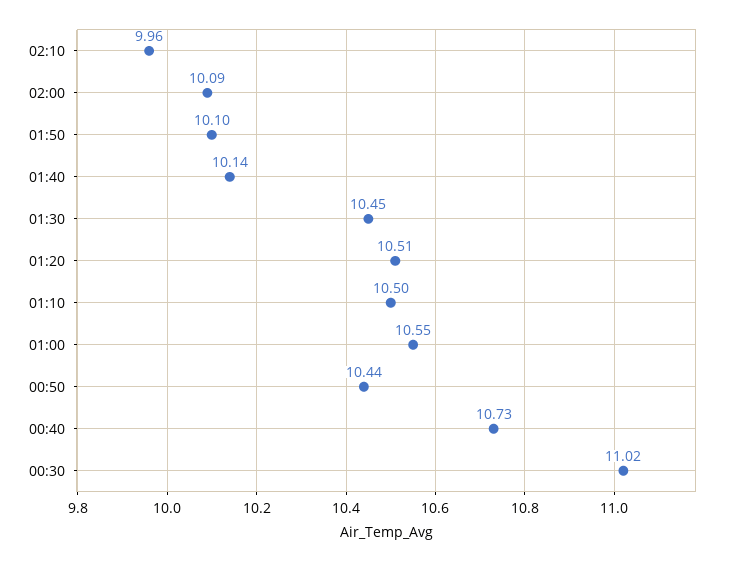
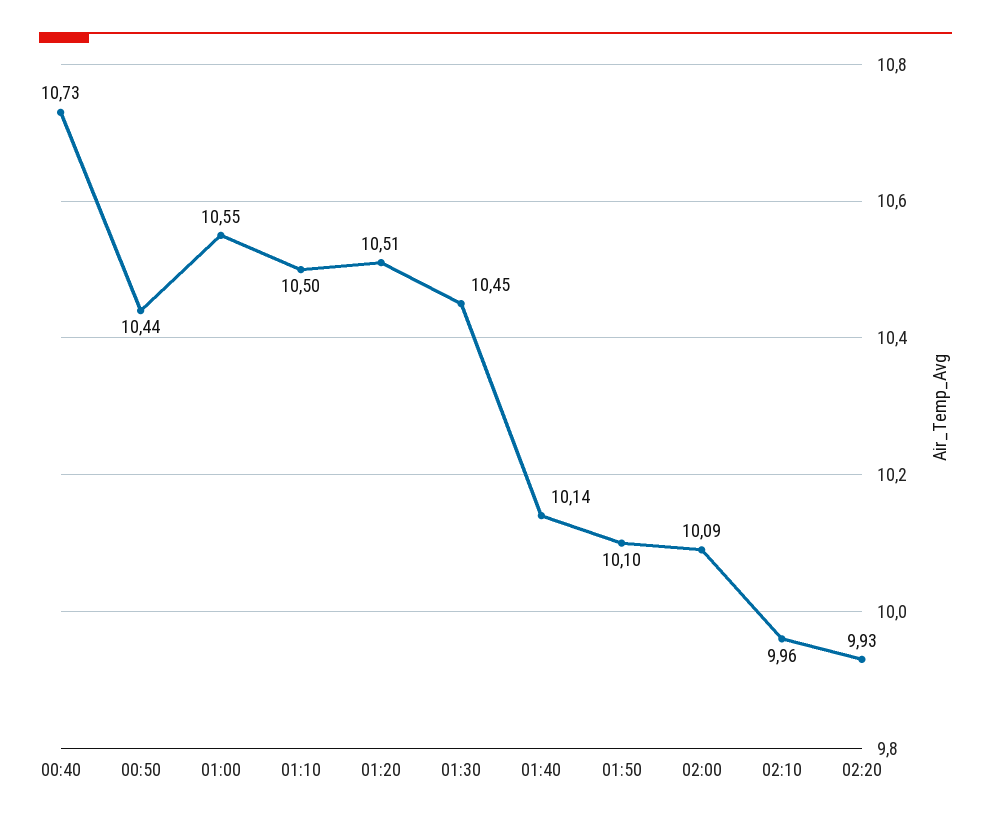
00:30: 11.02 -> none
02:20: none -> 9.93

